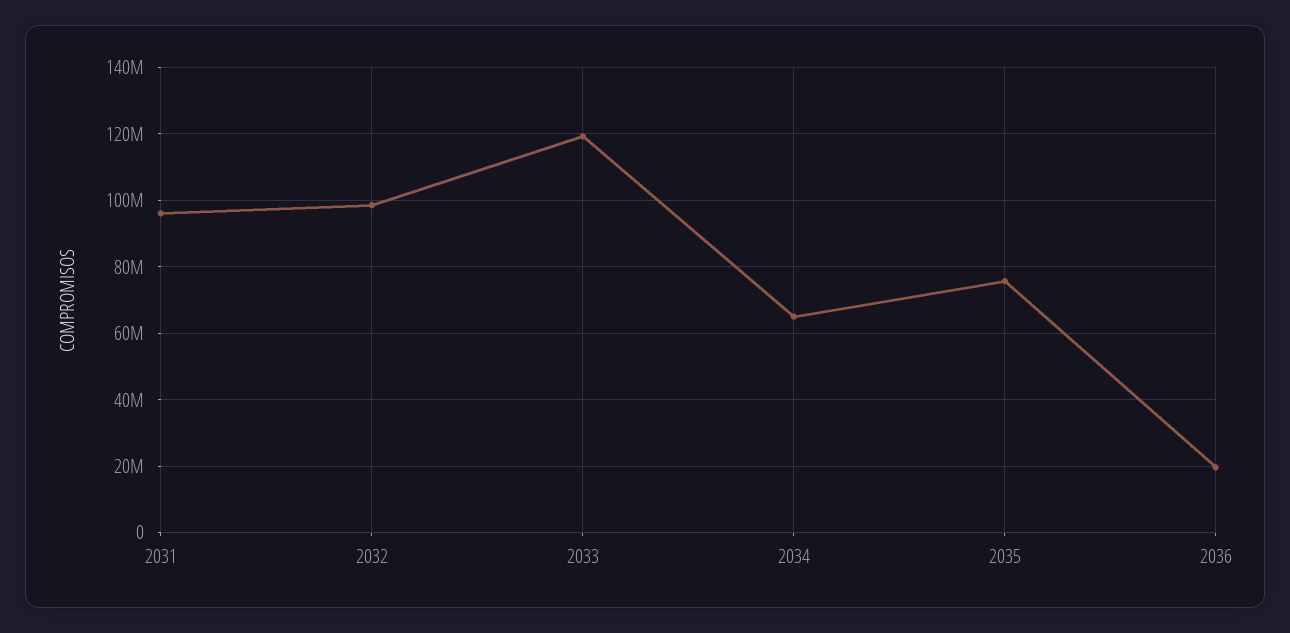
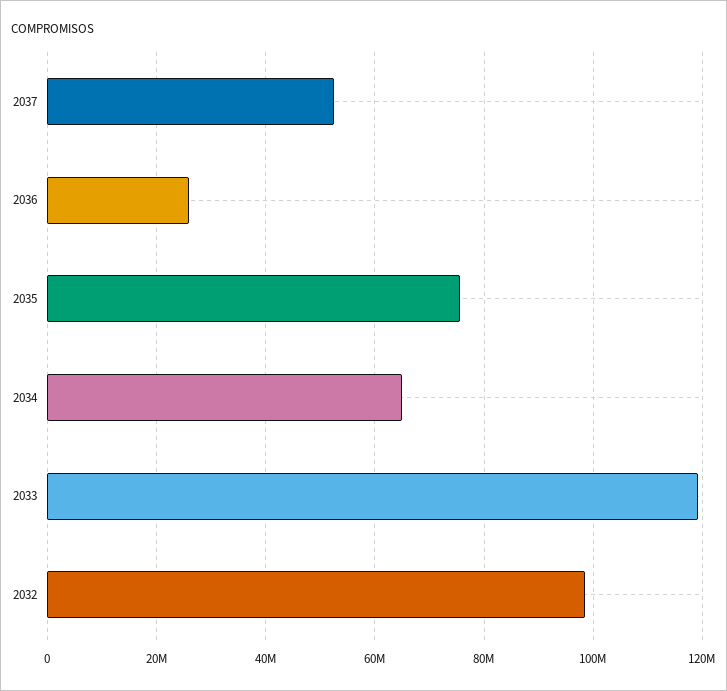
2031: 96000000 -> none
2036: 20000000 -> 26000000
2037: none -> 52000000

